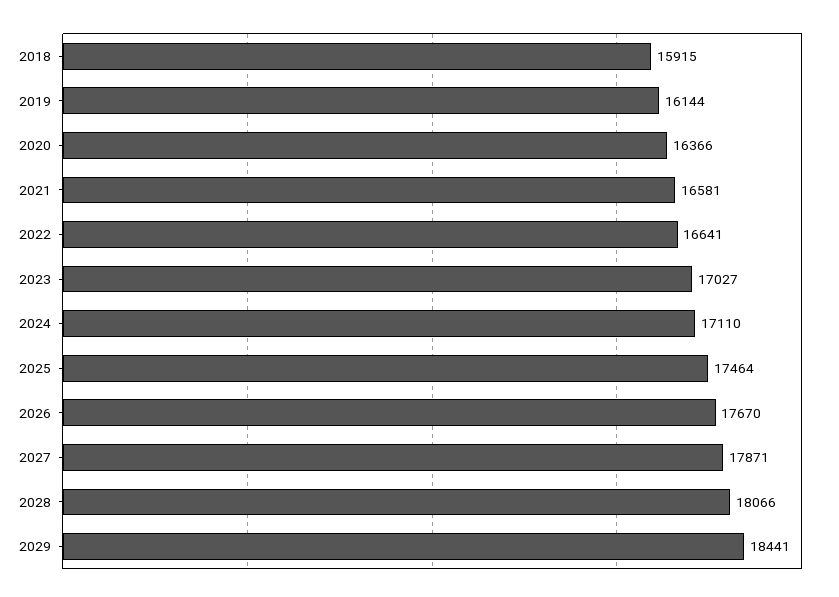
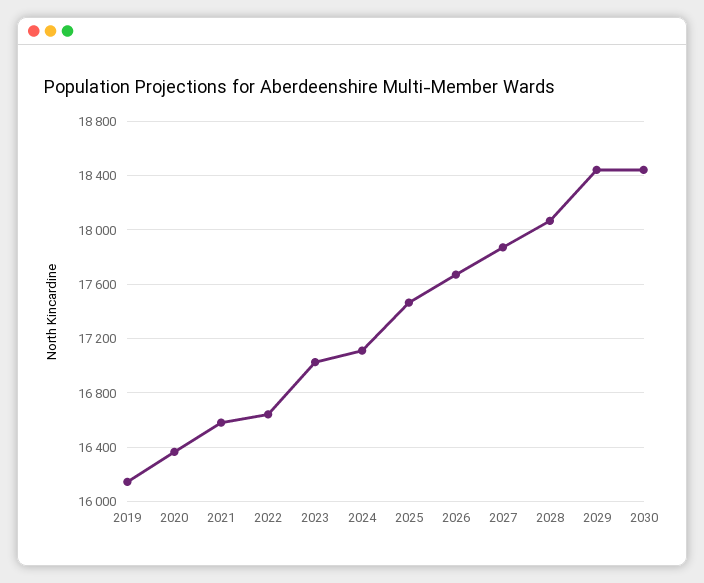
2018: 15915 -> none
2030: none -> 18450

